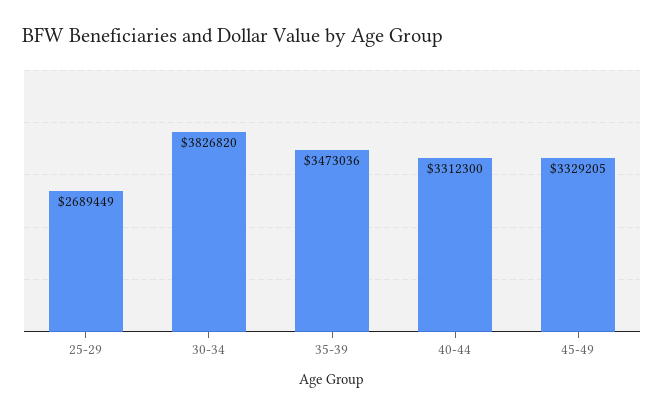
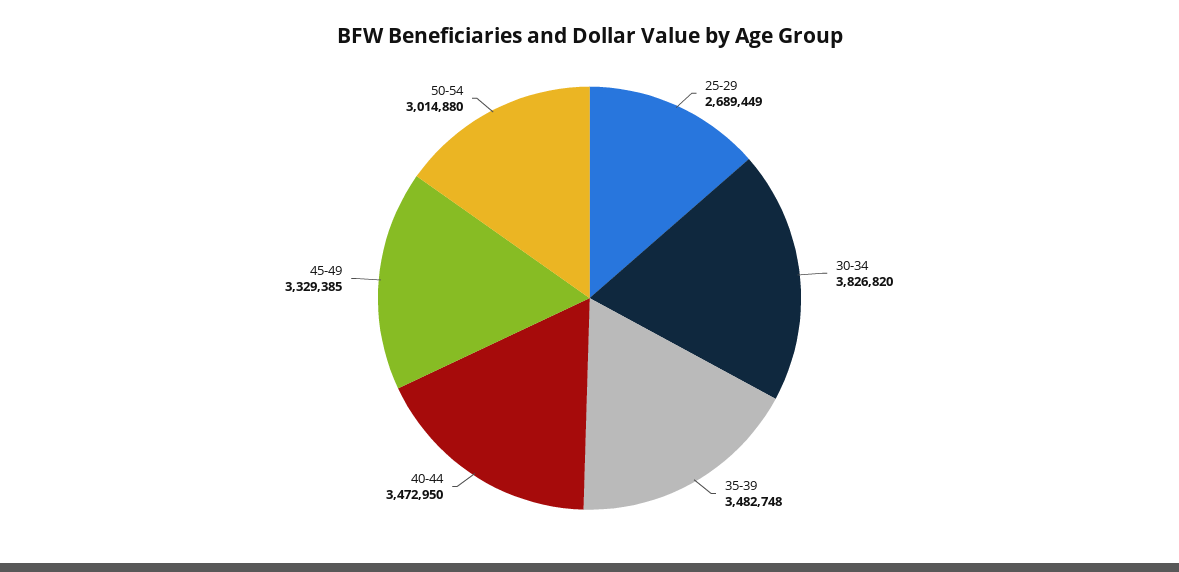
35-39: 3473036 -> 3482748
40-44: 3312300 -> 3472950
45-49: 3329205 -> 3329385
50-54: none -> 3014880

